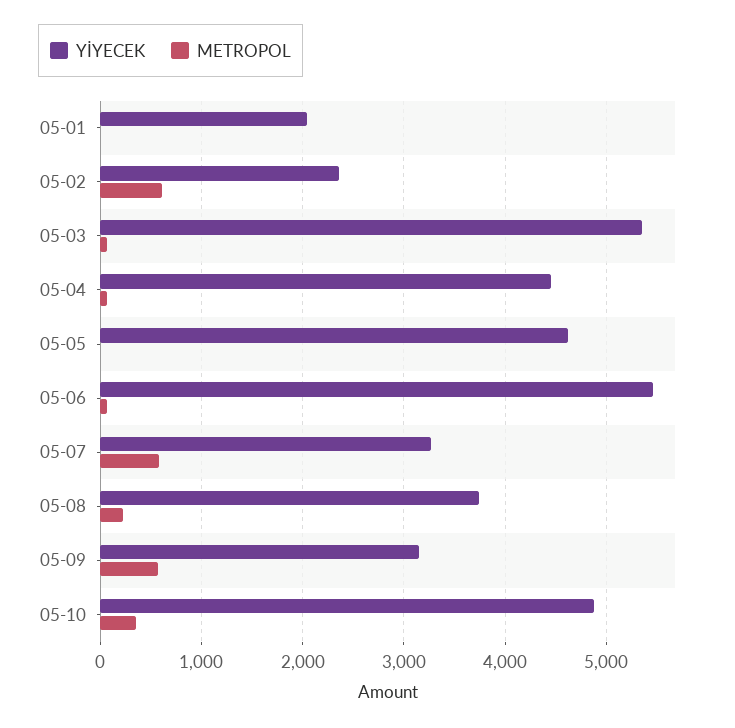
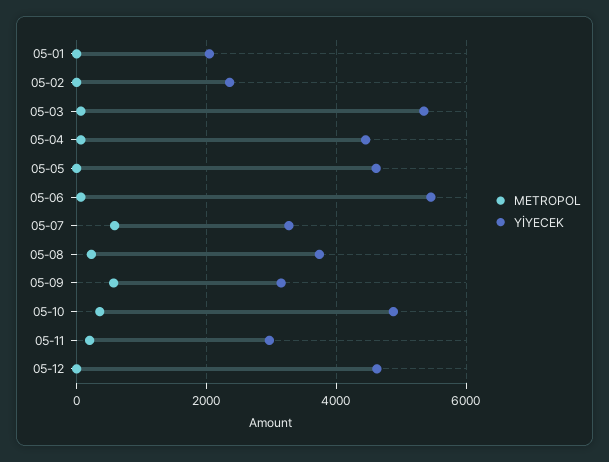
METROPOL, 05-02: 600 -> 0
METROPOL, 05-11: none -> 200
YİYECEK, 05-11: none -> 3000
METROPOL, 05-12: none -> 0
YİYECEK, 05-12: none -> 4600

